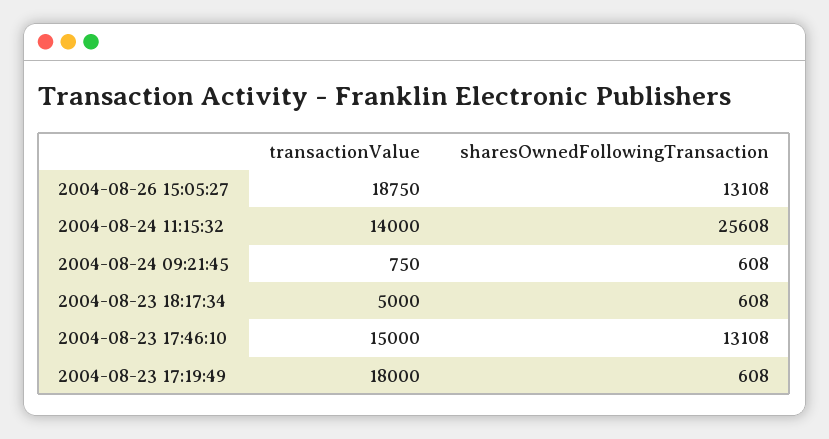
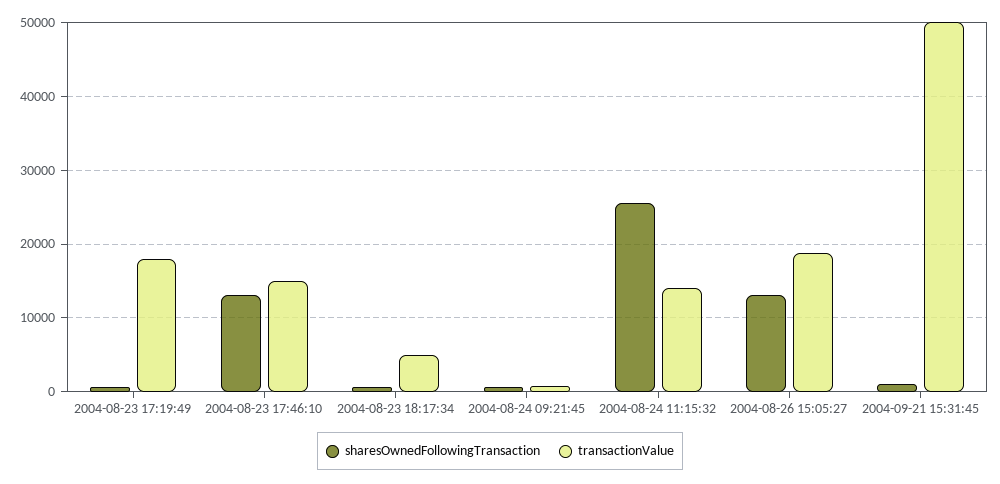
sharesOwnedFollowingTransaction, 2004-09-21 15:31:45: none -> 1000
transactionValue, 2004-09-21 15:31:45: none -> 50000

